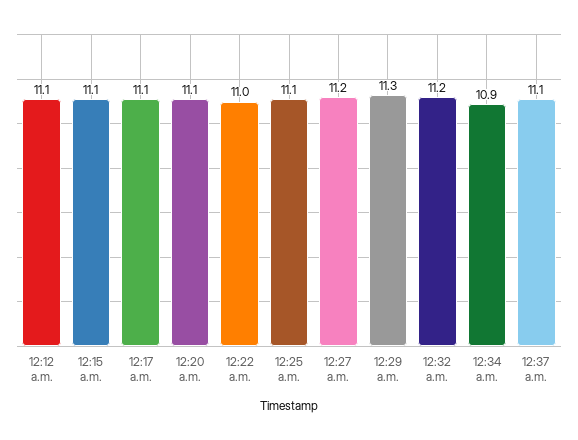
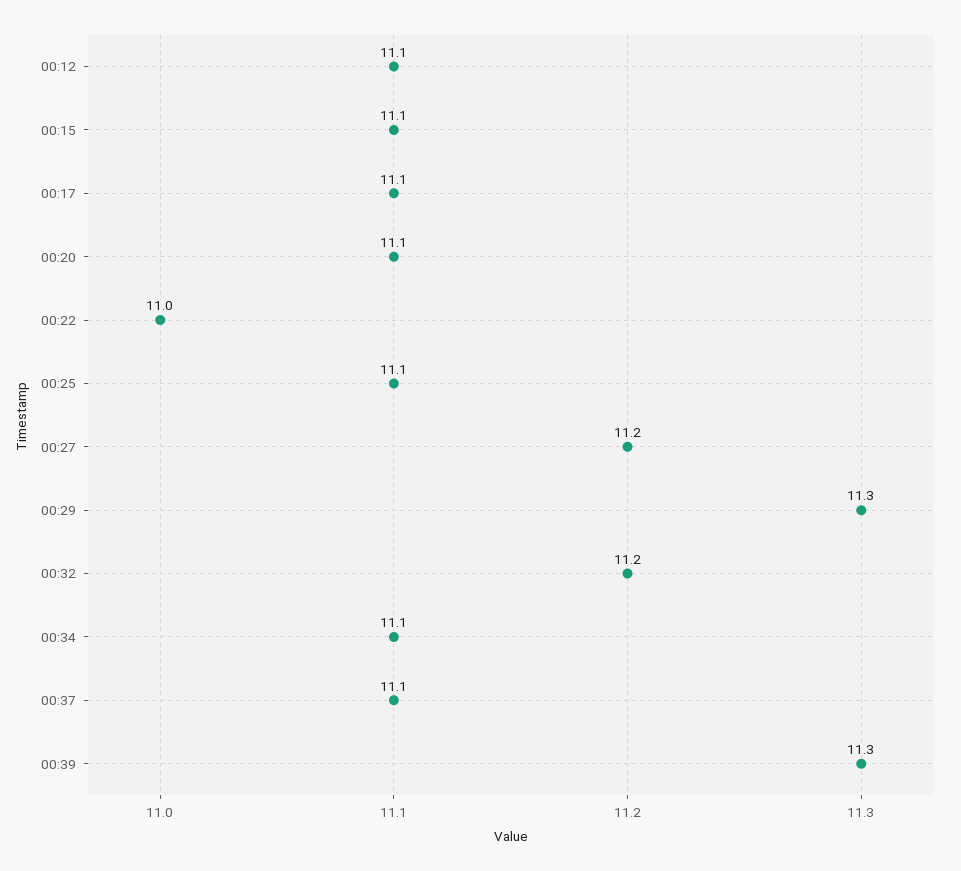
12:34 a.m.: 10.9 -> 11.1
00:39: none -> 11.3

